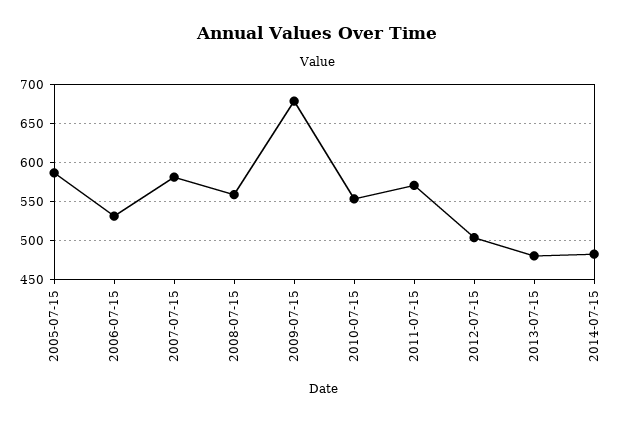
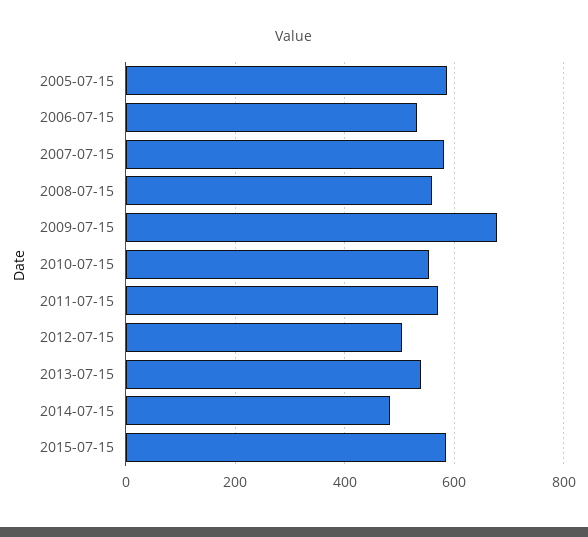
2013-07-15: 480 -> 540
2015-07-15: none -> 580

